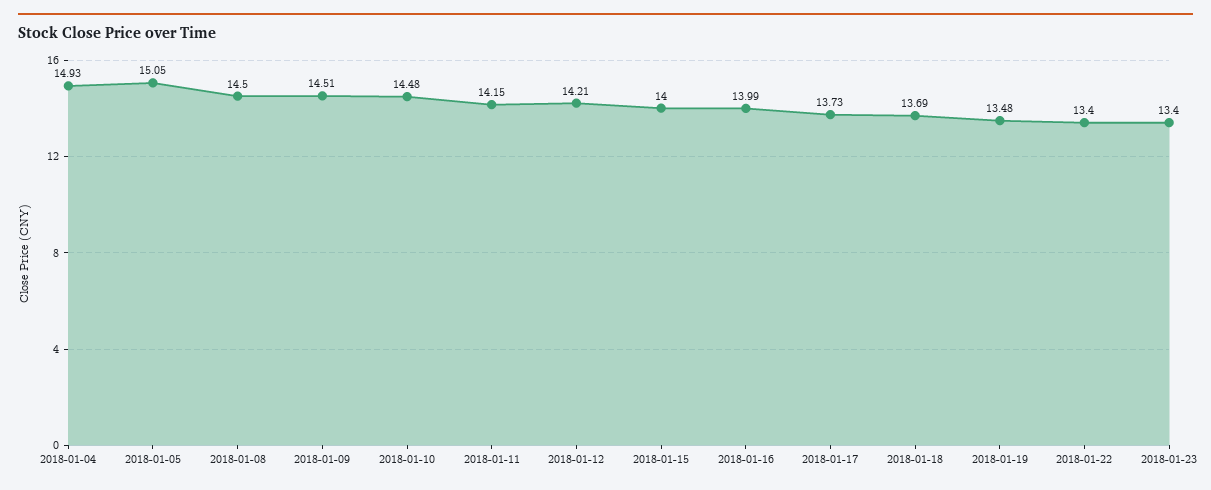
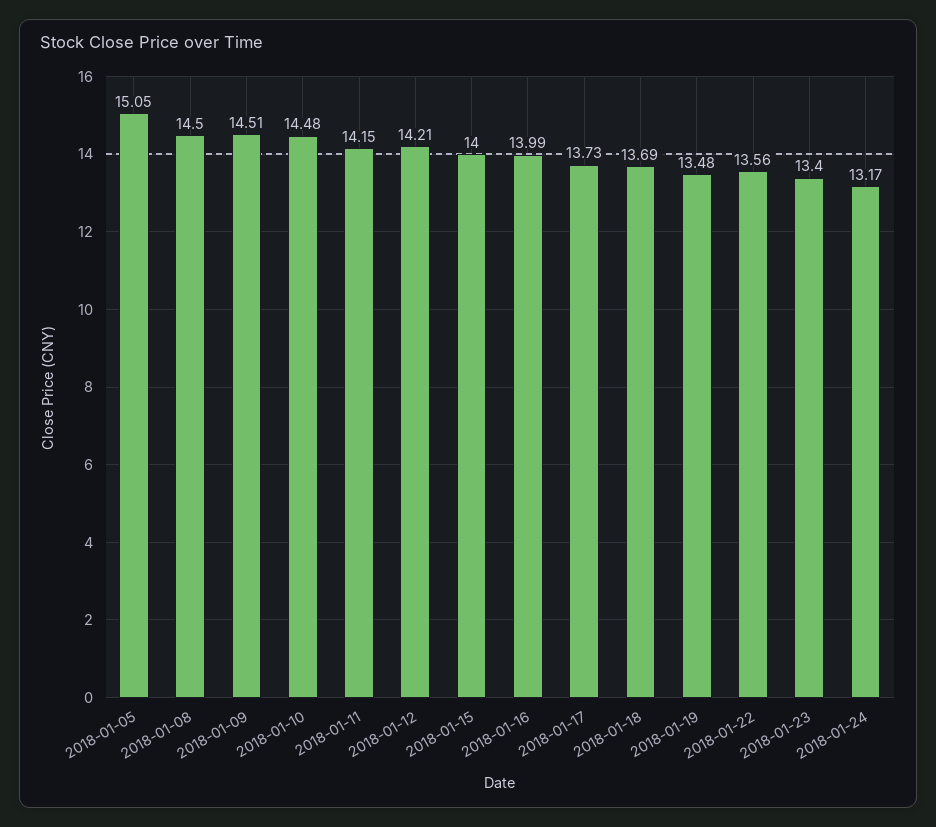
2018-01-04: 14.93 -> none
2018-01-22: 13.4 -> 13.56
2018-01-24: none -> 13.17

